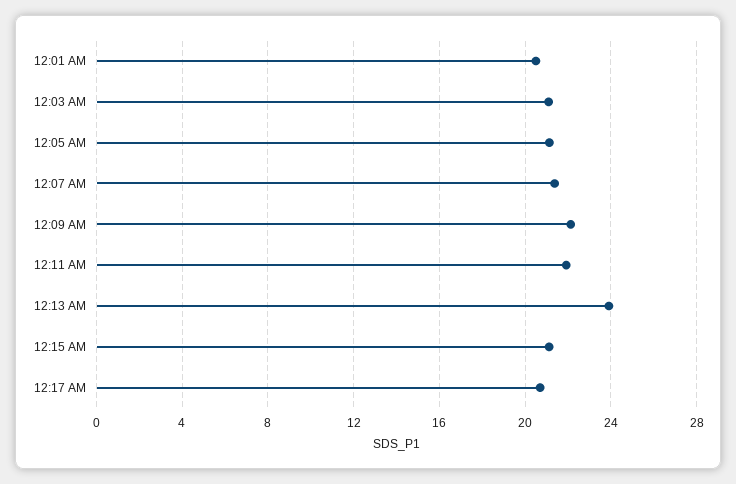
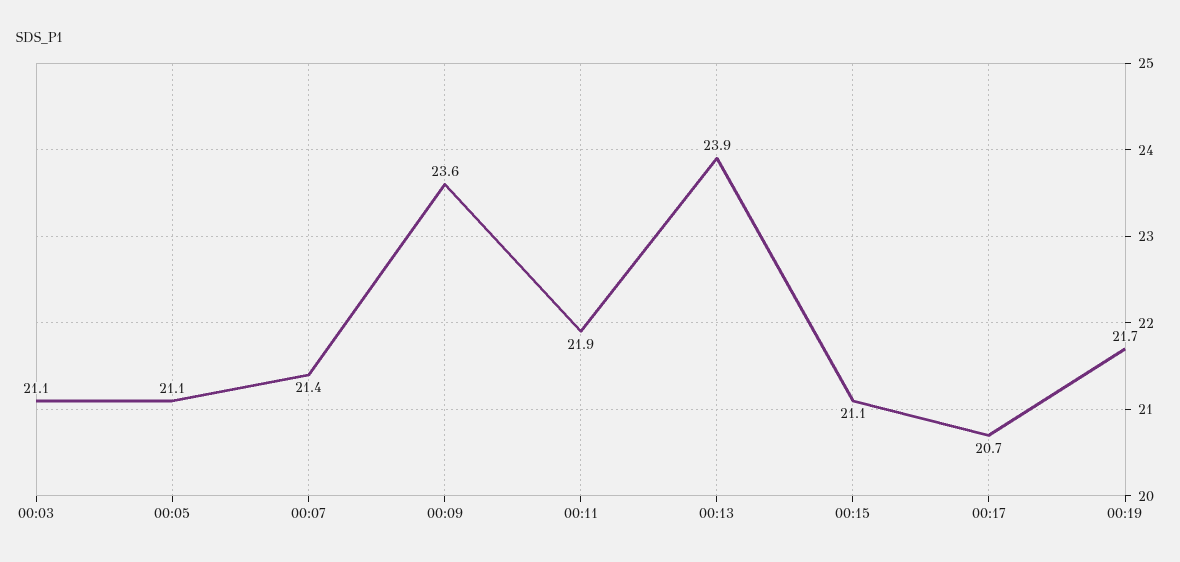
12:01 AM: 20.5 -> none
12:09 AM: 22 -> 23.6
00:19: none -> 21.7

